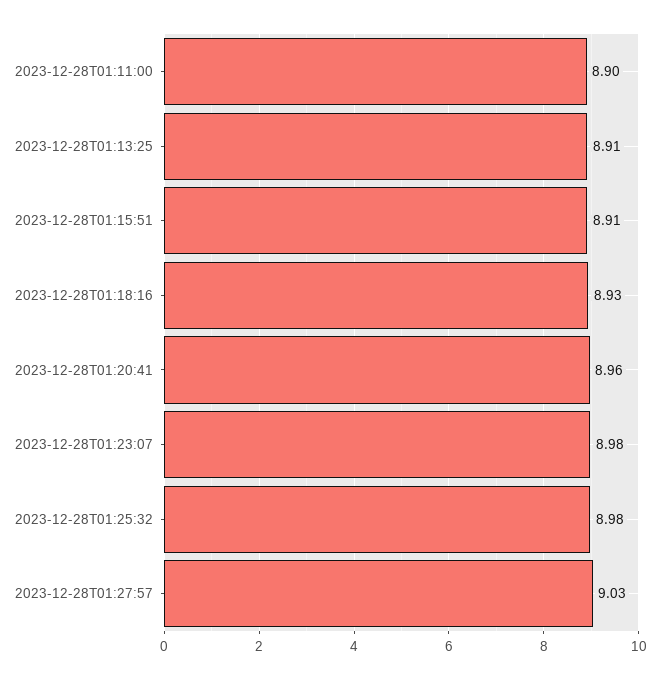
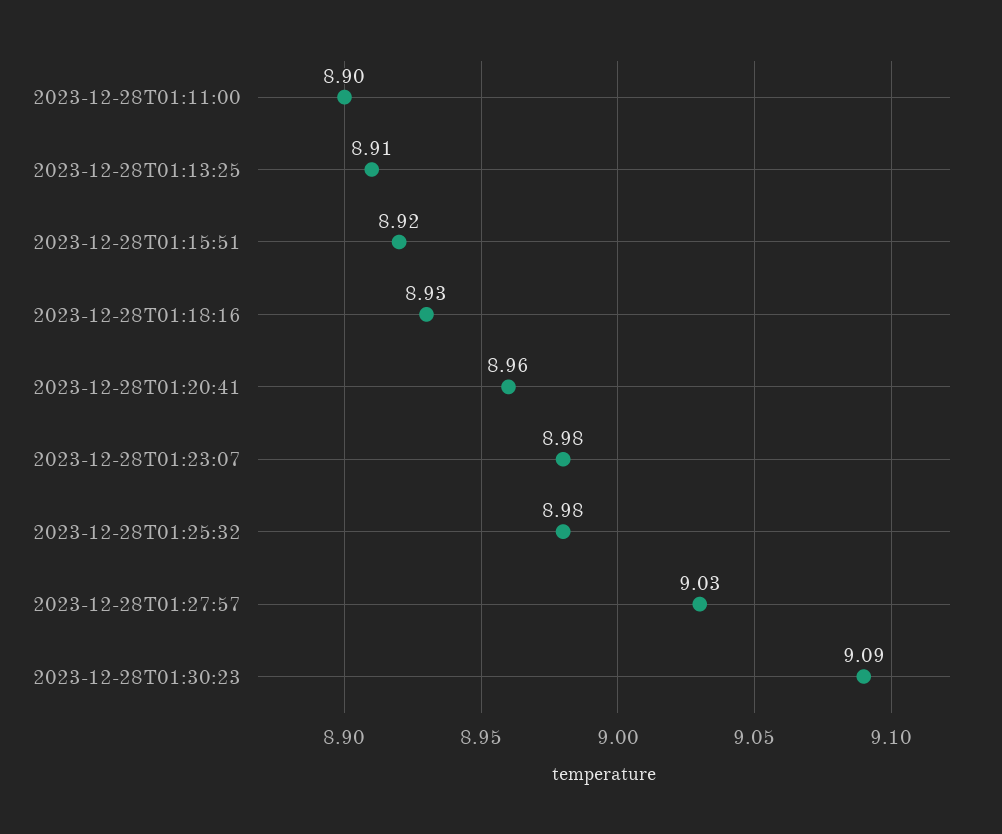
2023-12-28T01:15:51: 8.91 -> 8.92
2023-12-28T01:30:23: none -> 9.09

